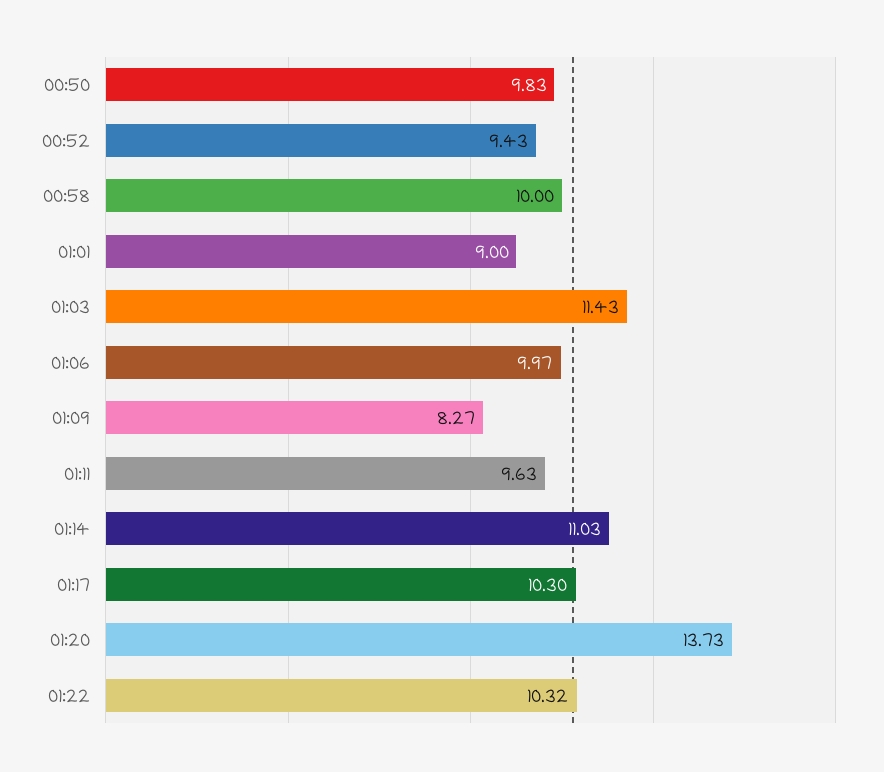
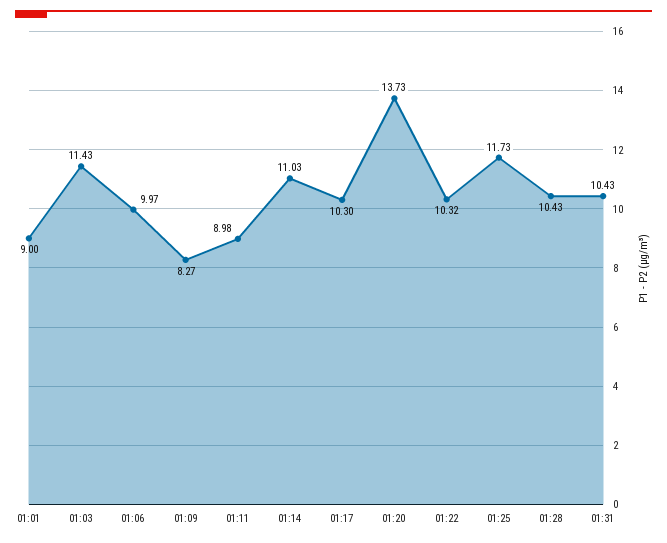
00:50: 9.83 -> none
00:52: 9.43 -> none
00:58: 10 -> none
01:11: 9.63 -> 8.98
01:25: none -> 11.73
01:28: none -> 10.43
01:31: none -> 10.43

